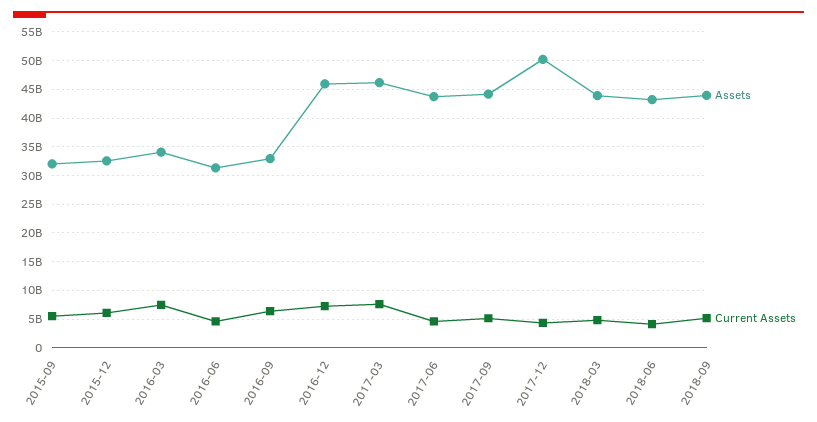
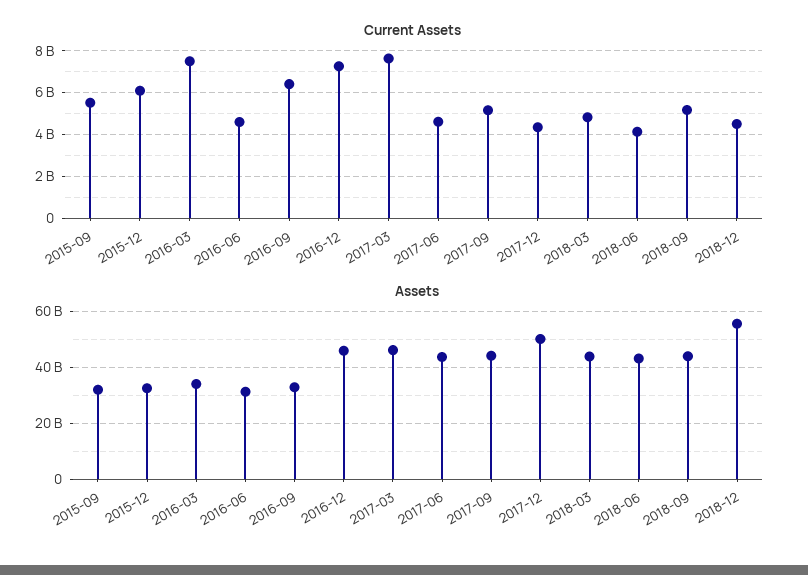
Current Assets, 2018-12: none -> 4500000000
Assets, 2018-12: none -> 55000000000

